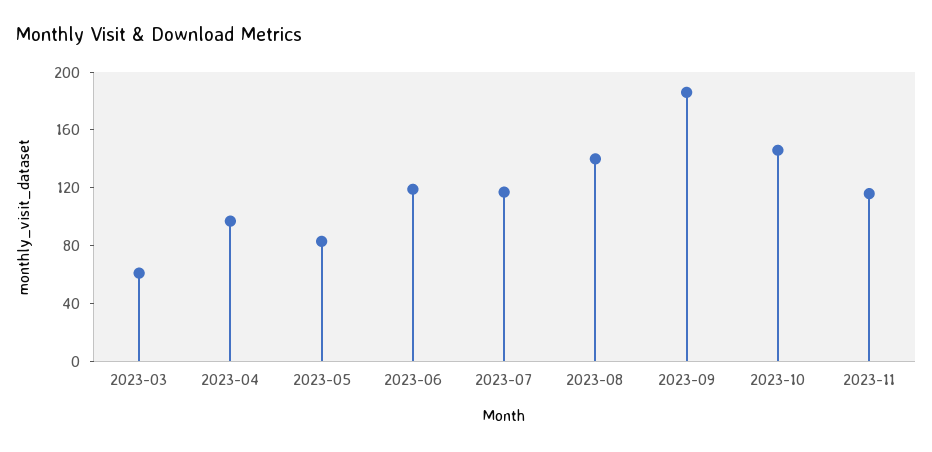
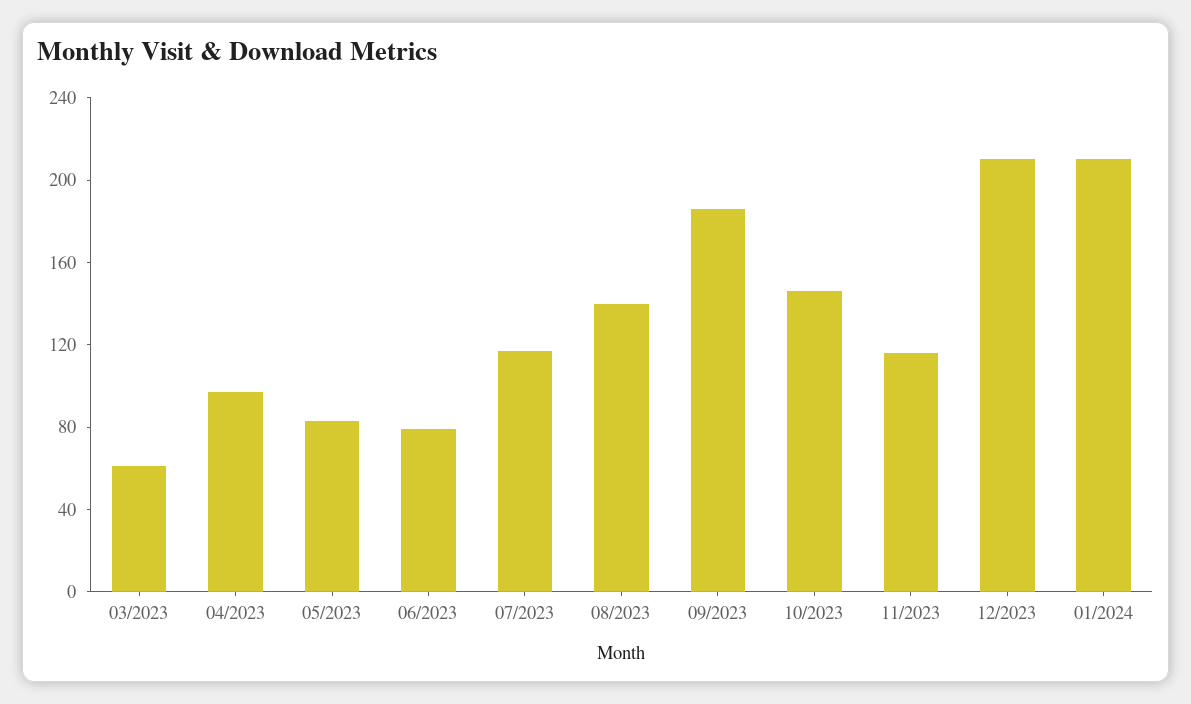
2023-06: 120 -> 80
12/2023: none -> 210
01/2024: none -> 210

